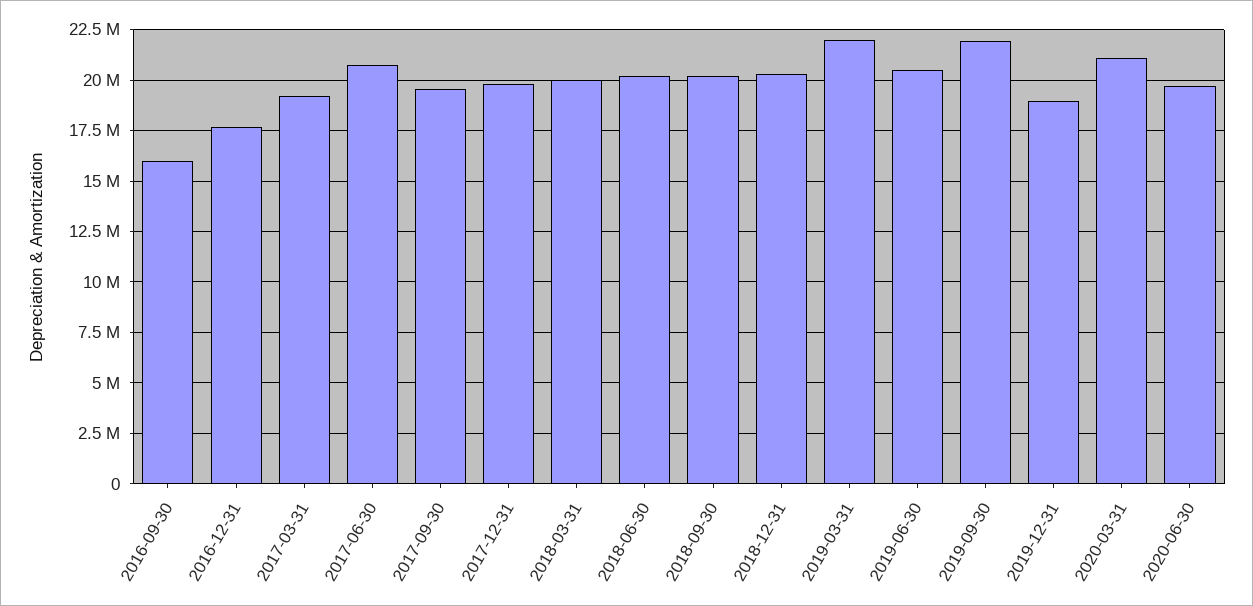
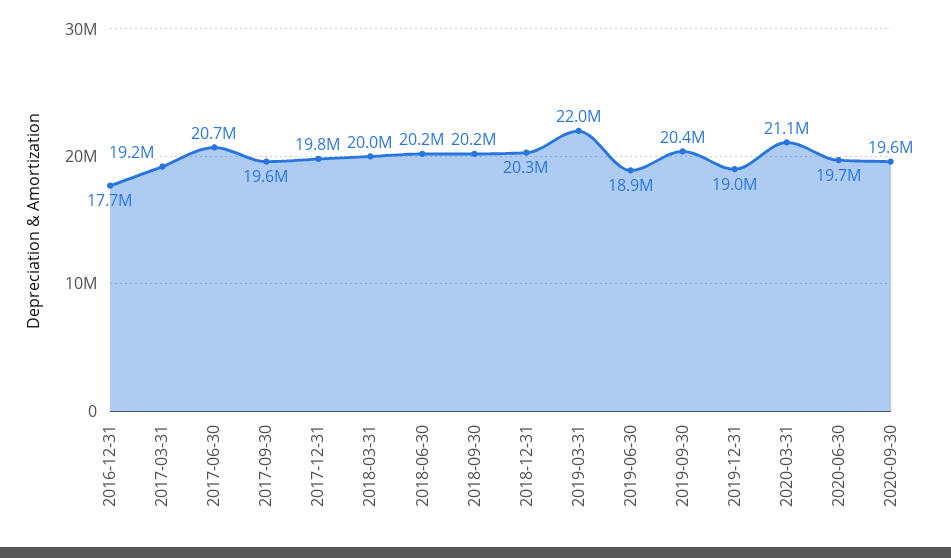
2016-09-30: 16000000 -> none
2019-06-30: 20500000 -> 18900000
2019-09-30: 22000000 -> 20400000
2020-09-30: none -> 19600000

